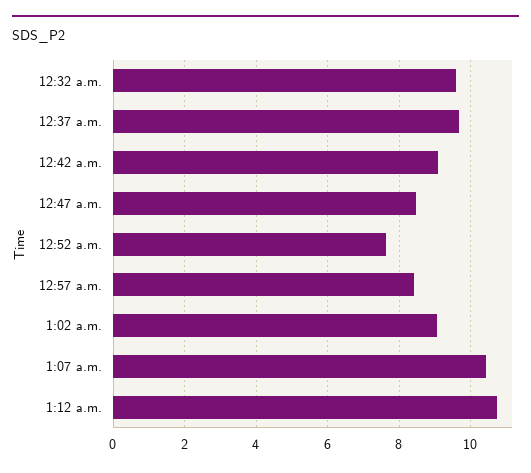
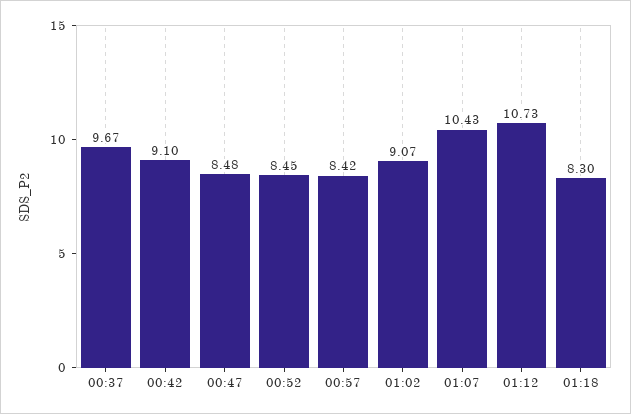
12:32 a.m.: 9.6 -> none
12:52 a.m.: 7.6 -> 8.45
01:18: none -> 8.3

